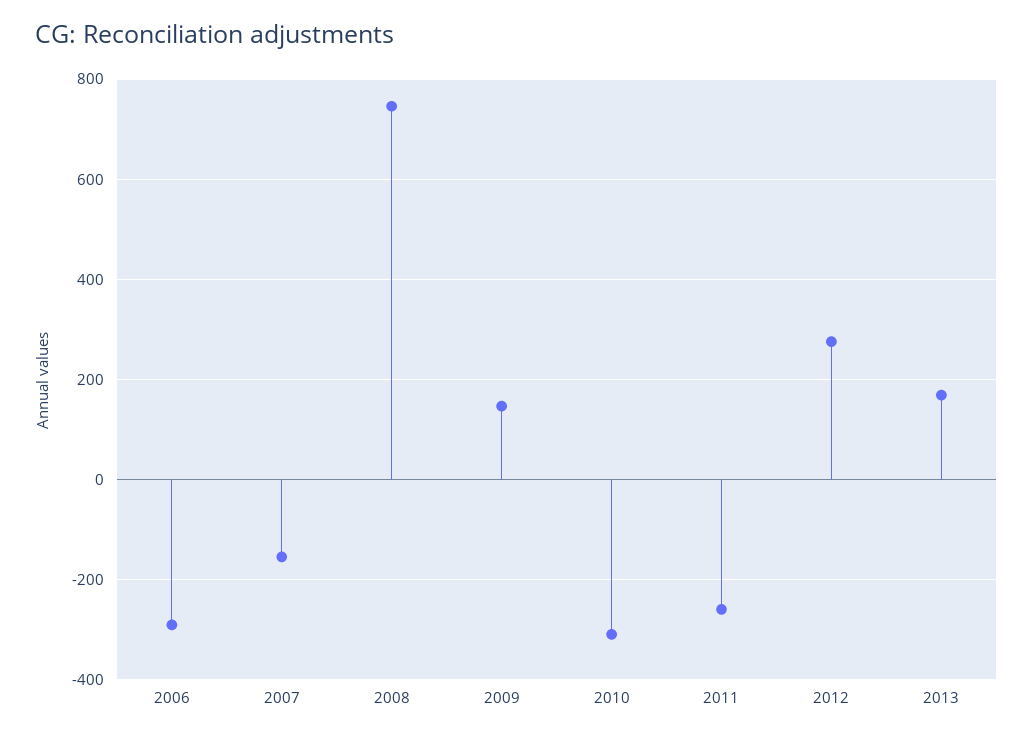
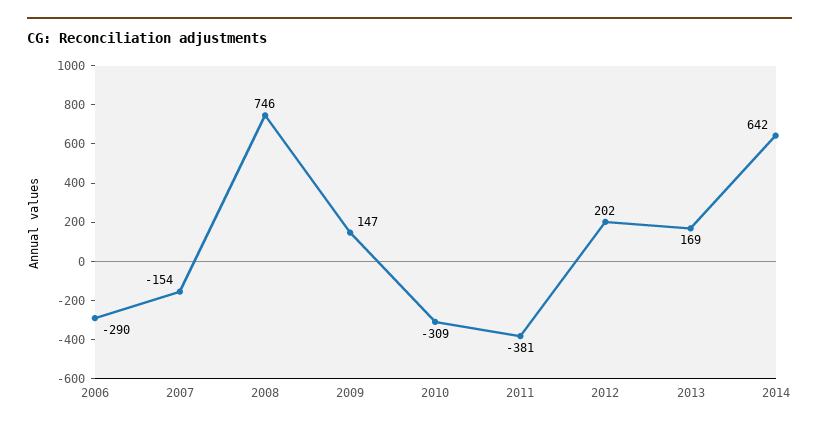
2011: -260 -> -381
2012: 280 -> 202
2014: none -> 642

